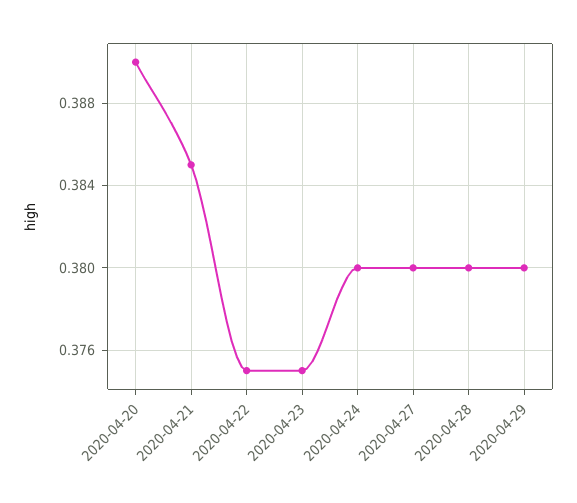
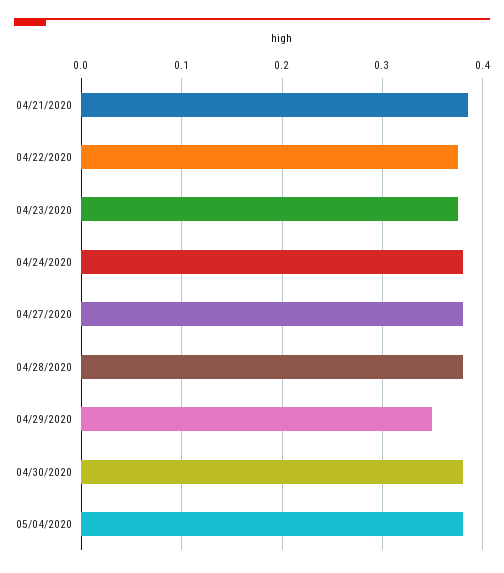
2020-04-20: 0.39 -> none
2020-04-29: 0.38 -> 0.35
04/30/2020: none -> 0.38
05/04/2020: none -> 0.38

